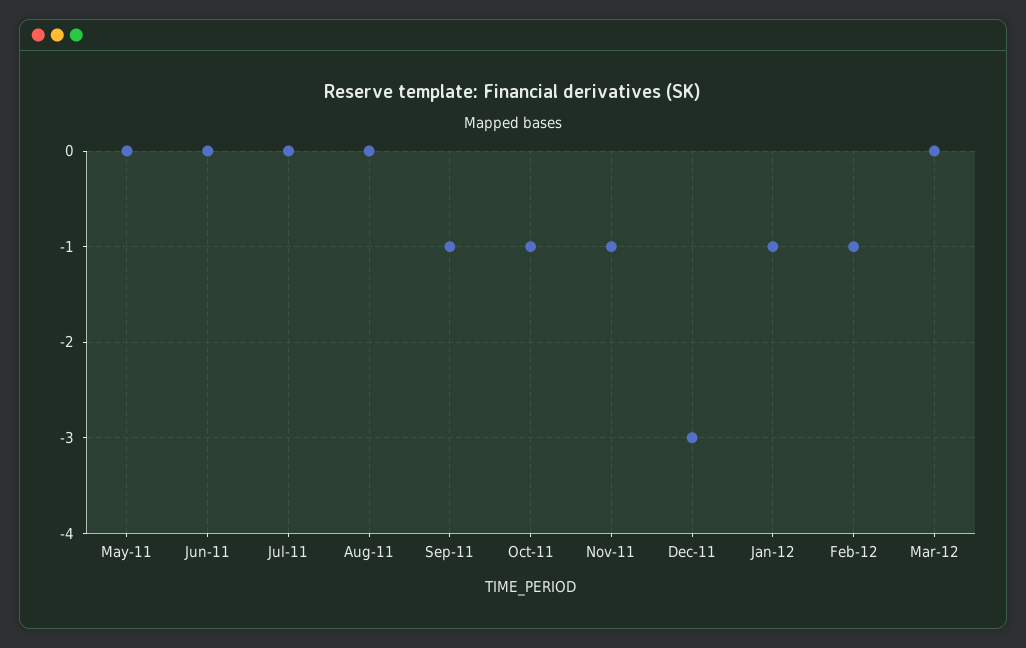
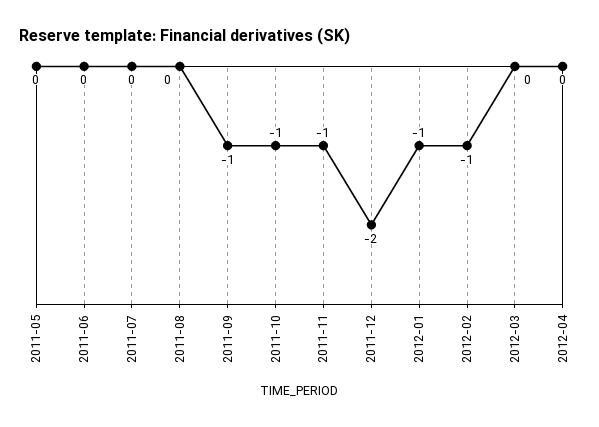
Dec-11: -3 -> -2
2012-04: none -> 0

